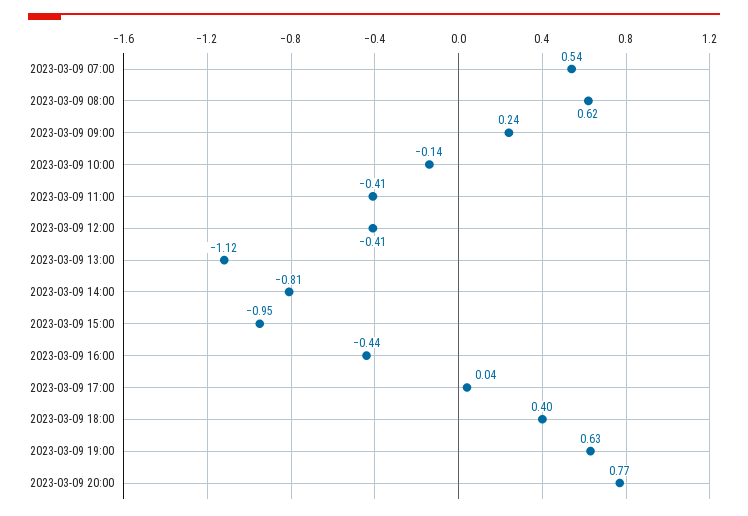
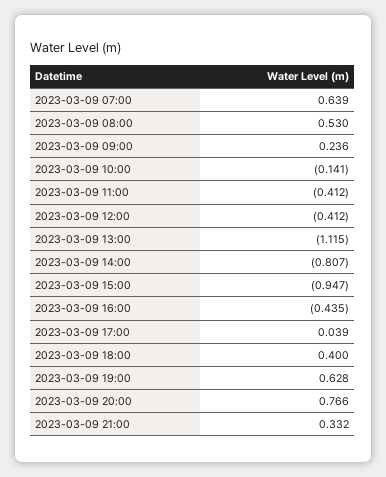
2023-03-09 07:00: 0.54 -> 0.639
2023-03-09 08:00: 0.62 -> 0.53
2023-03-09 21:00: none -> 0.332

